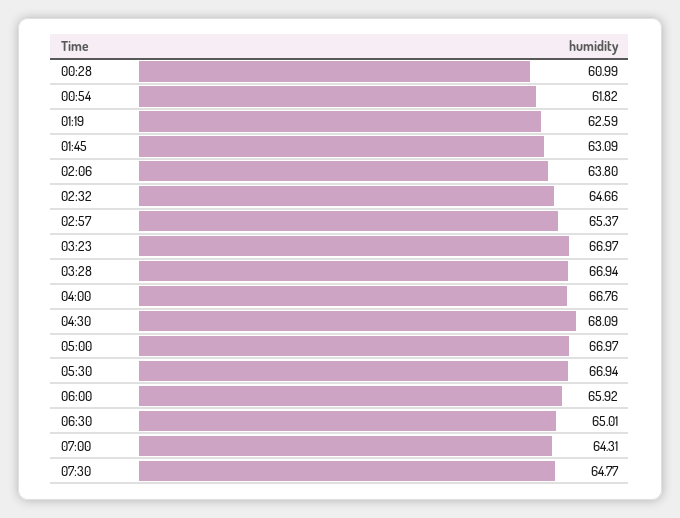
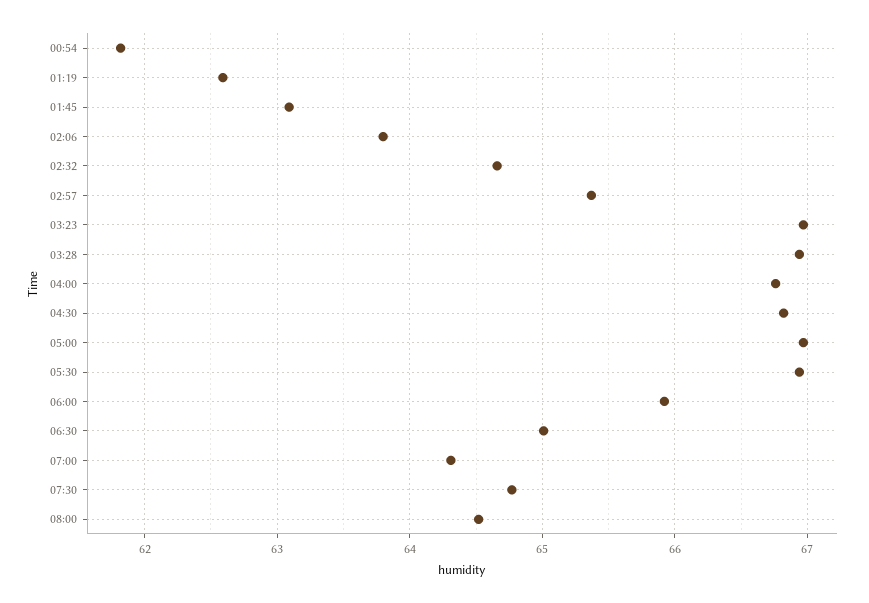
00:28: 60.99 -> none
04:30: 68.09 -> 66.8
08:00: none -> 64.5

